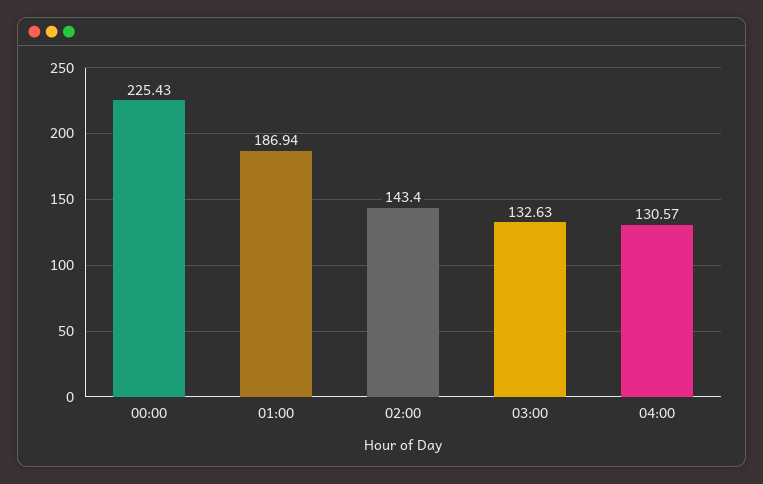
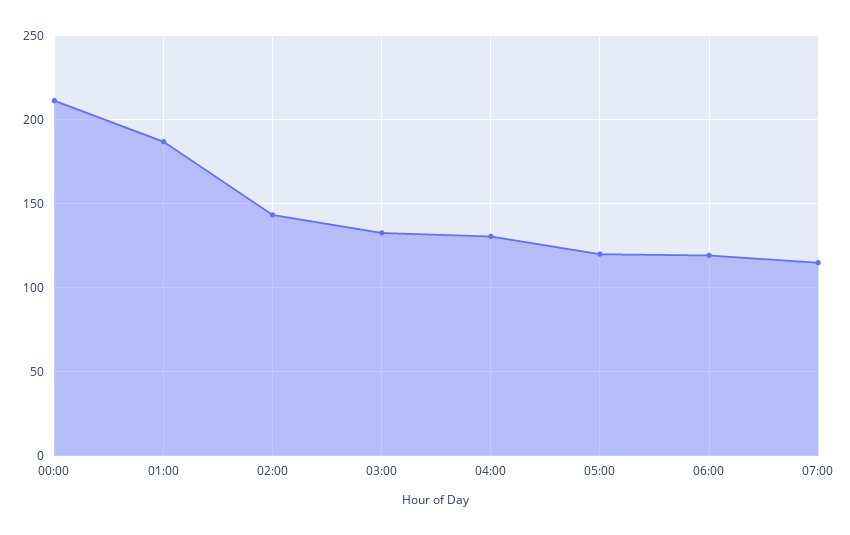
00:00: 225.43 -> 210
05:00: none -> 120
06:00: none -> 120
07:00: none -> 115

